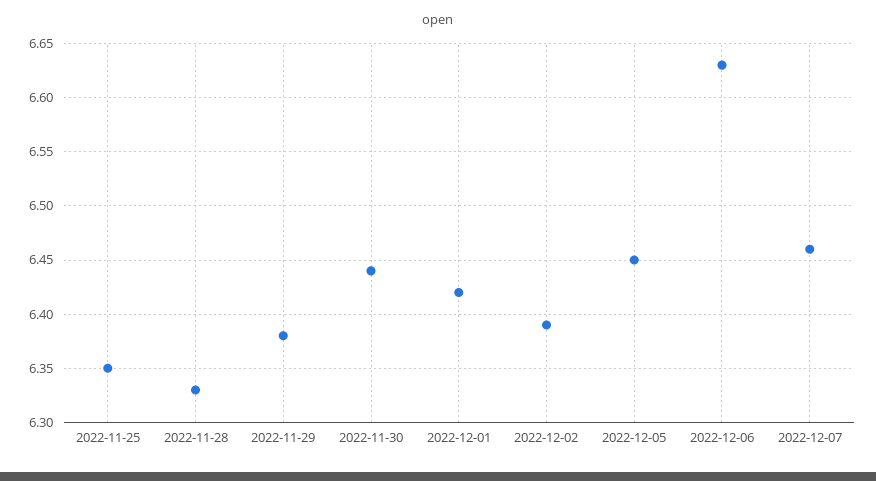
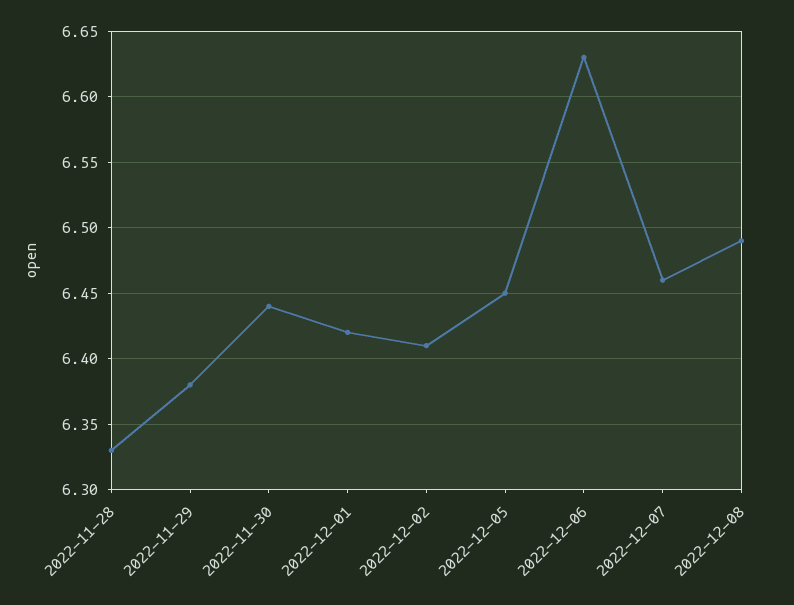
2022-11-25: 6.35 -> none
2022-12-02: 6.39 -> 6.41
2022-12-08: none -> 6.49

